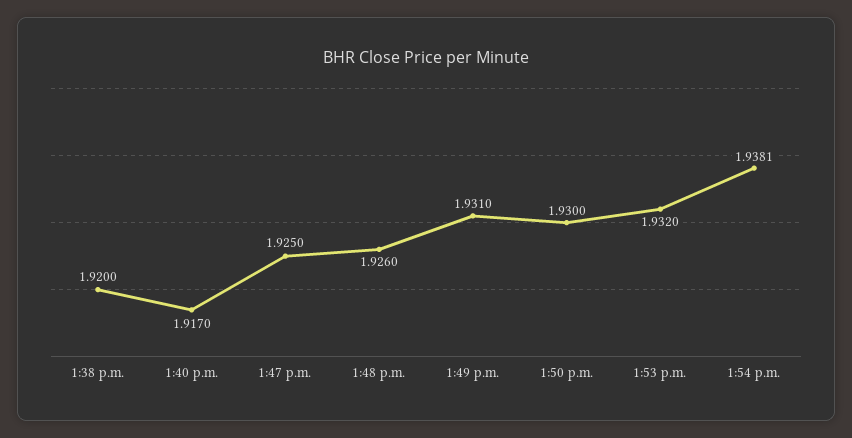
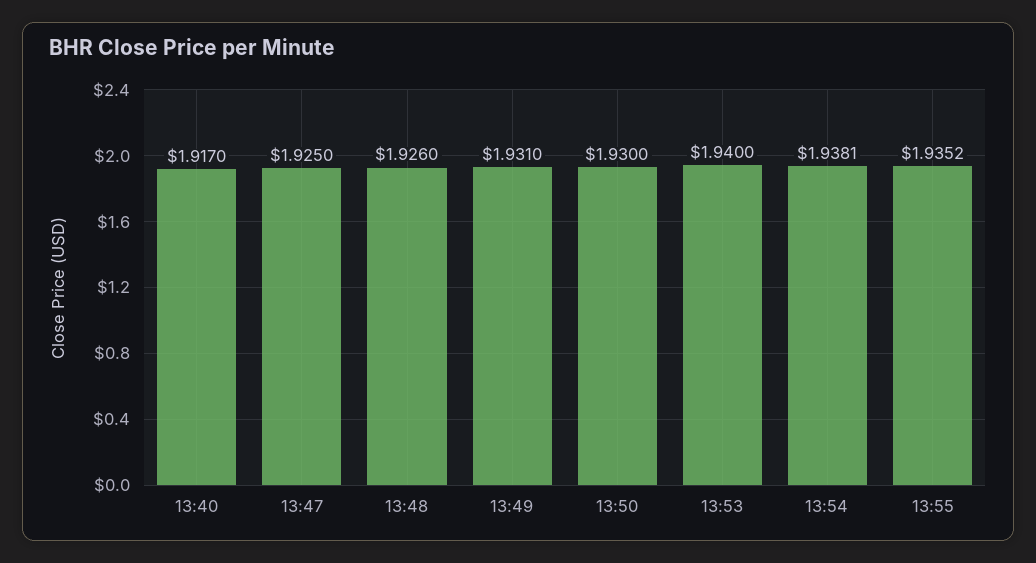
1:38 p.m.: 1.92 -> none
1:53 p.m.: 1.932 -> 1.94
13:55: none -> 1.9352

